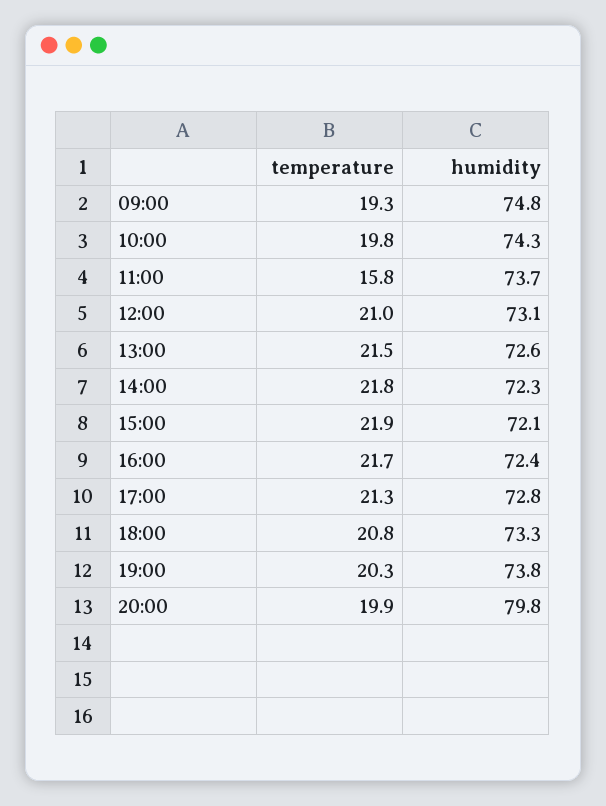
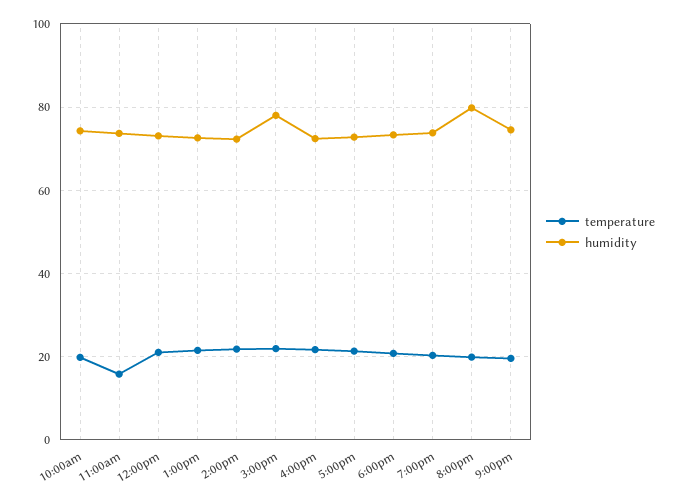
temperature, 09:00: 19.3 -> none
humidity, 09:00: 74.8 -> none
humidity, 15:00: 72.1 -> 78
temperature, 9:00pm: none -> 20
humidity, 9:00pm: none -> 74

